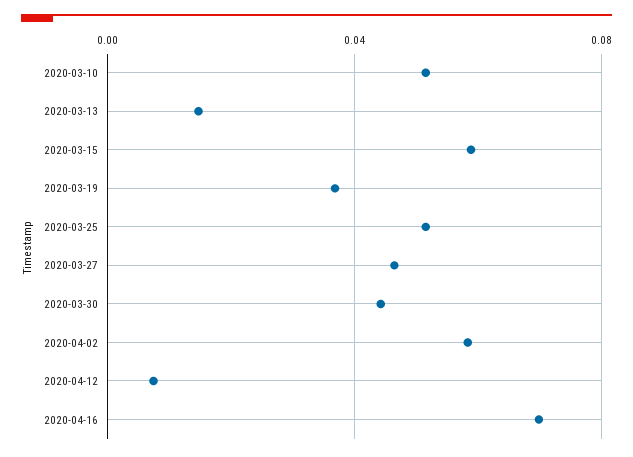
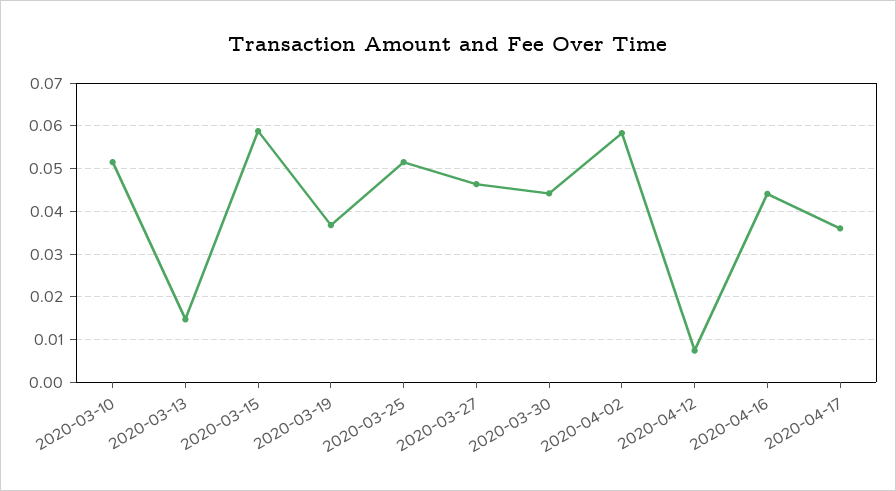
2020-04-16: 0.07 -> 0.044
2020-04-17: none -> 0.036

